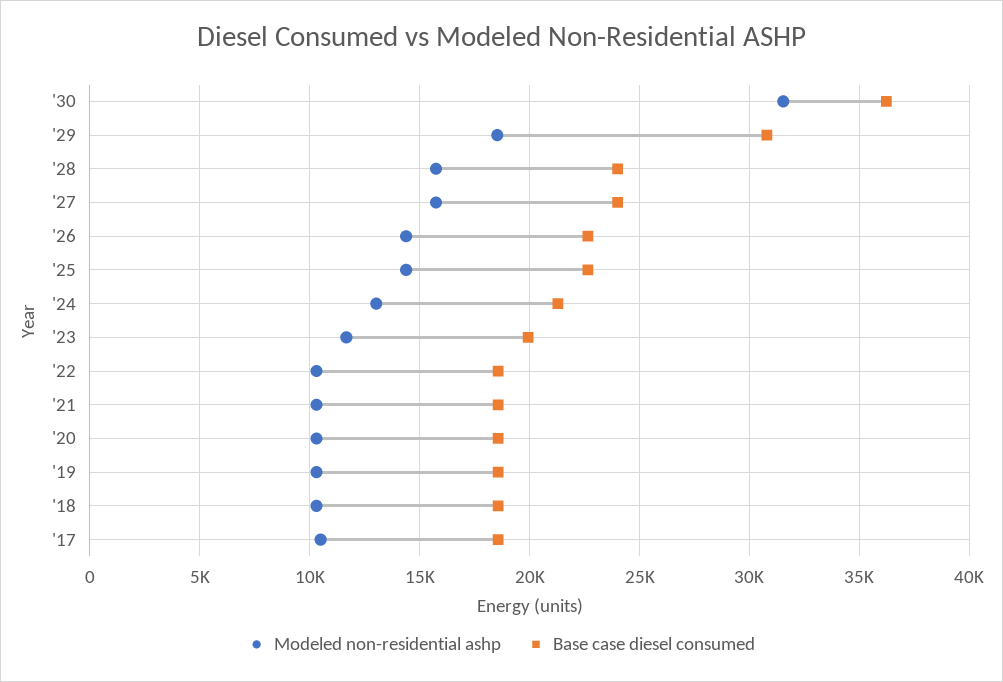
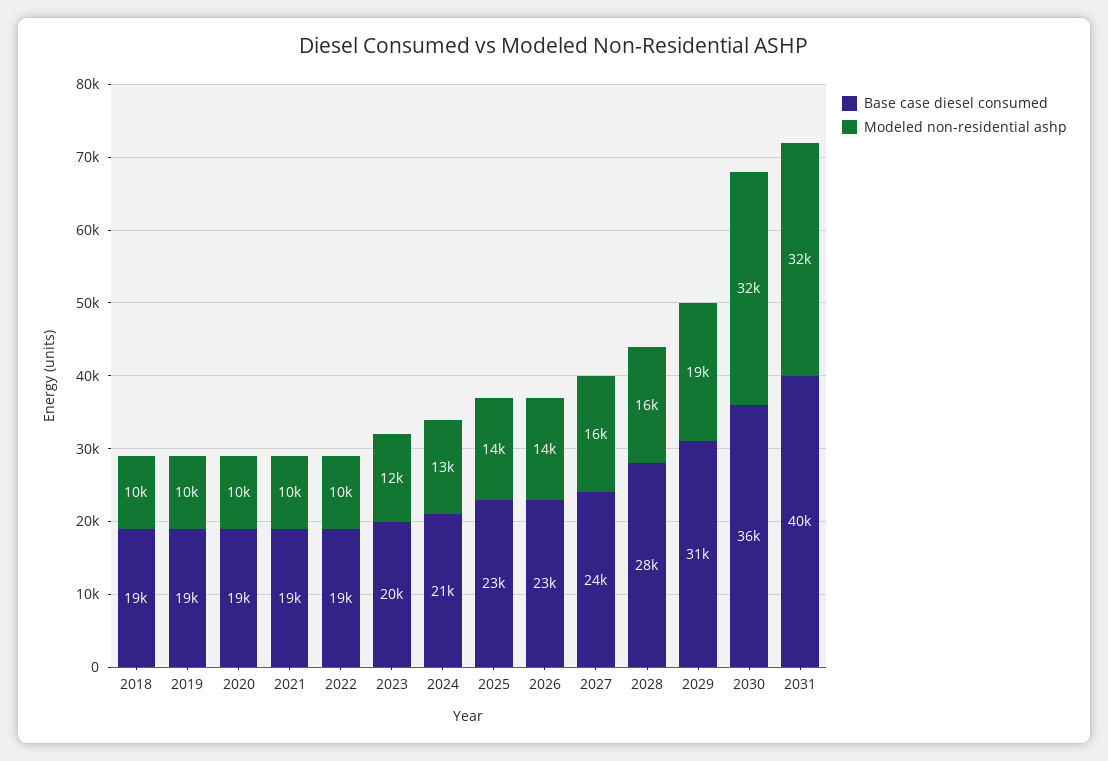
Base case diesel consumed, '28: 24000 -> 28000
Modeled non-residential ashp, '17: 10500 -> none
Base case diesel consumed, '17: 18500 -> none
Base case diesel consumed, 2031: none -> 40000
Modeled non-residential ashp, 2031: none -> 32000

